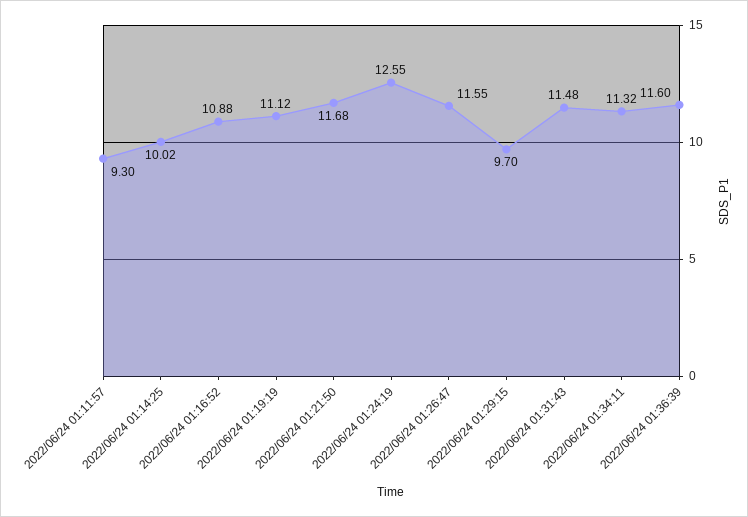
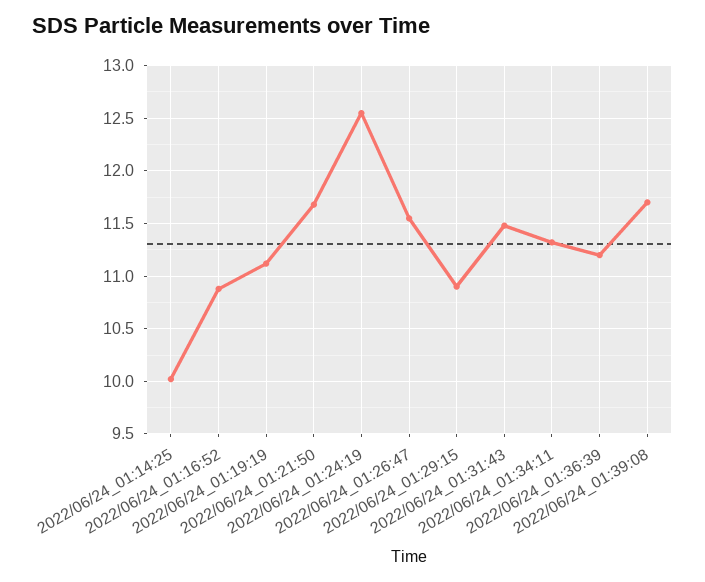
2022/06/24 01:11:57: 9.3 -> none
2022/06/24 01:29:15: 9.7 -> 10.9
2022/06/24 01:36:39: 11.6 -> 11.2
2022/06/24_01:39:08: none -> 11.7

